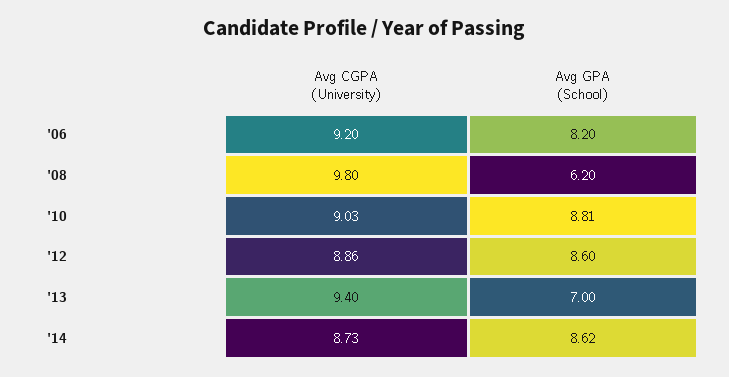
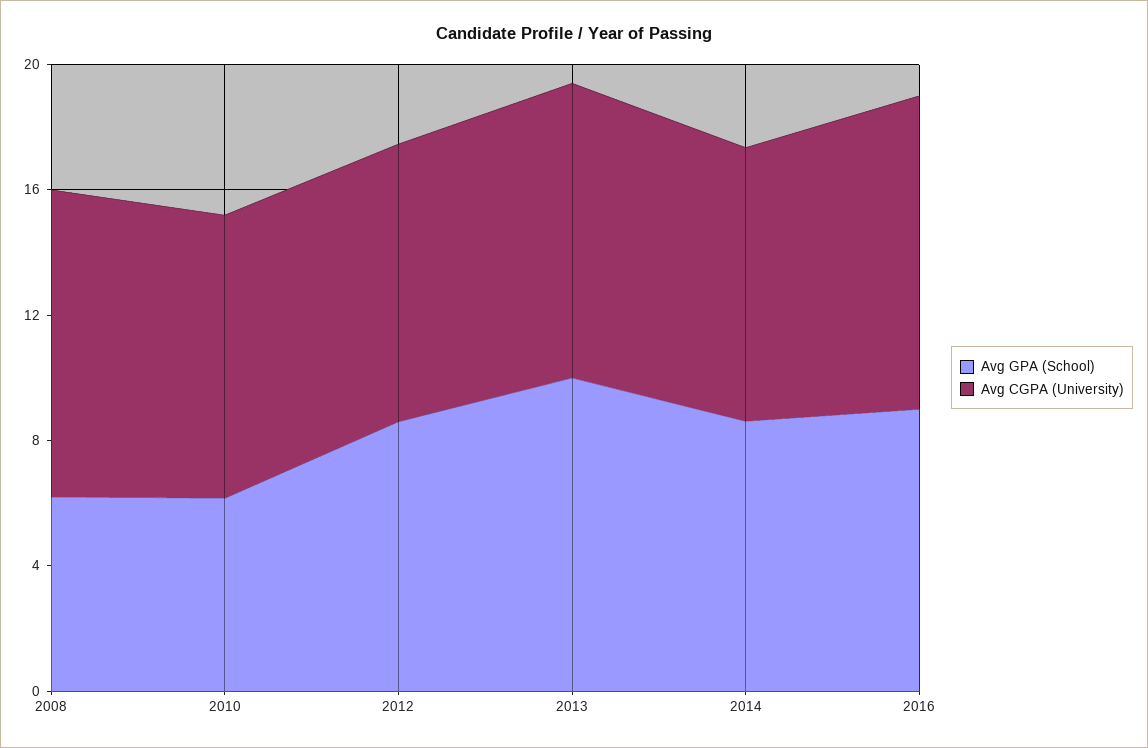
Avg CGPA (University), '06: 9.2 -> none
Avg GPA (School), '06: 8.2 -> none
Avg GPA (School), '10: 8.81 -> 6
Avg GPA (School), '13: 7 -> 10
Avg GPA (School), 2016: none -> 9
Avg CGPA (University), 2016: none -> 10

